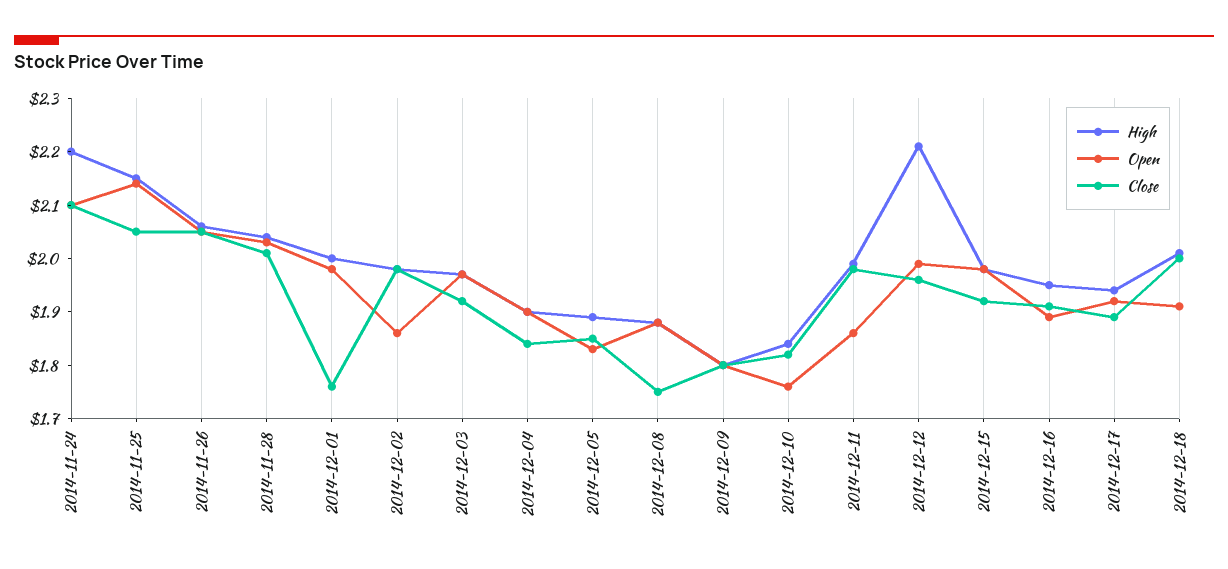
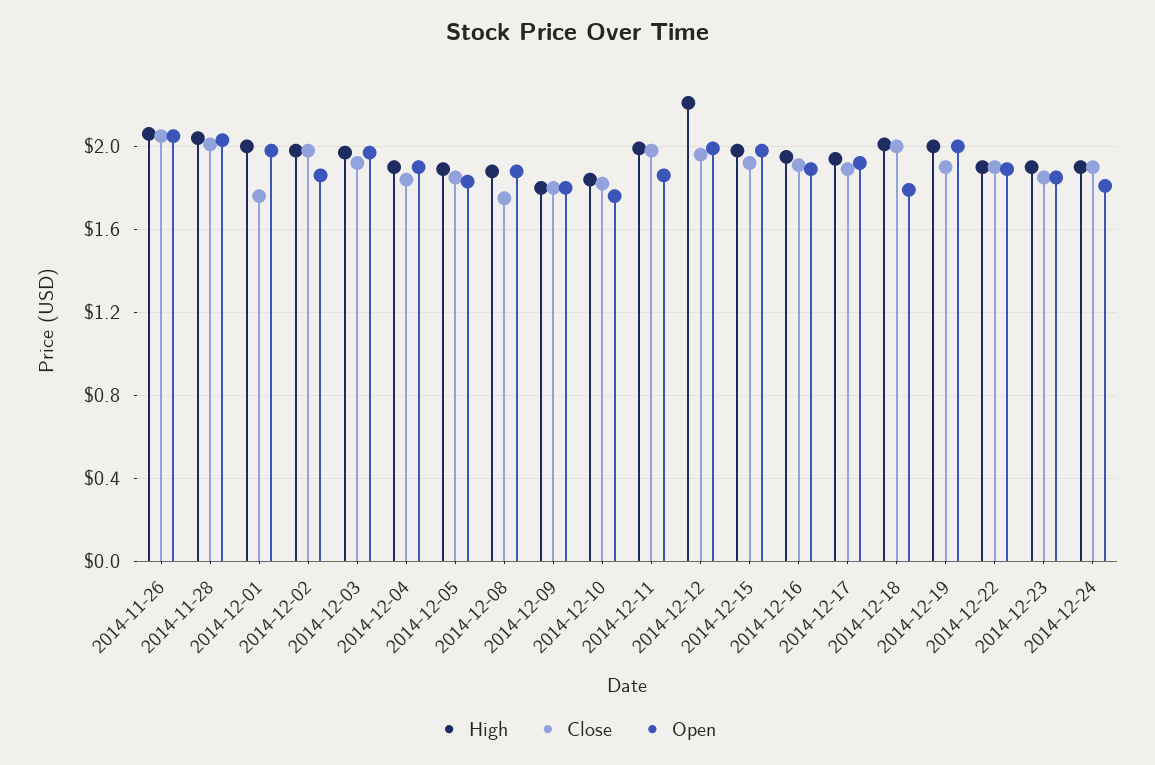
High, 2014-11-24: 2.2 -> none
Open, 2014-11-24: 2.1 -> none
Close, 2014-11-24: 2.1 -> none
High, 2014-11-25: 2.15 -> none
Open, 2014-11-25: 2.15 -> none
Close, 2014-11-25: 2.05 -> none
Open, 2014-12-18: 1.9 -> 1.8
High, 2014-12-19: none -> 2
Close, 2014-12-19: none -> 1.9
Open, 2014-12-19: none -> 2
High, 2014-12-22: none -> 1.9
Close, 2014-12-22: none -> 1.9
Open, 2014-12-22: none -> 1.9
High, 2014-12-23: none -> 1.9
Close, 2014-12-23: none -> 1.85
Open, 2014-12-23: none -> 1.85
High, 2014-12-24: none -> 1.9
Close, 2014-12-24: none -> 1.9
Open, 2014-12-24: none -> 1.8

